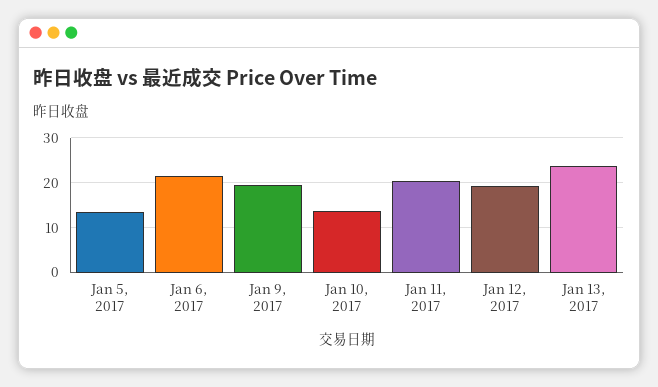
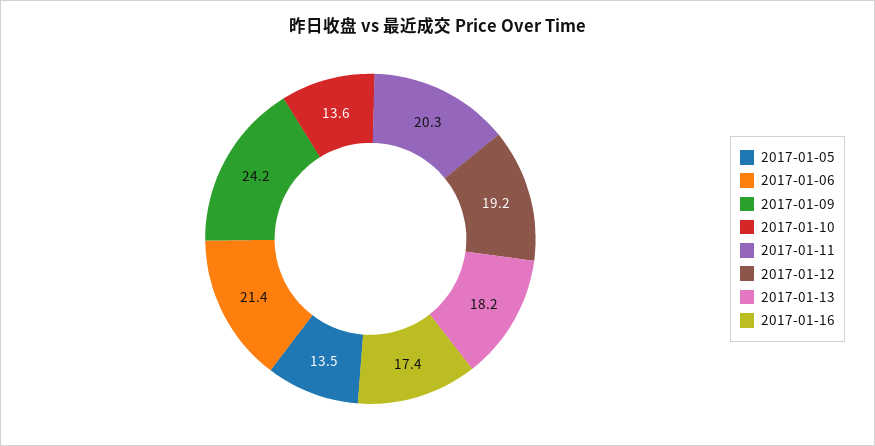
Jan 9, 2017: 20 -> 24.2
Jan 13, 2017: 24 -> 18.2
2017-01-16: none -> 17.4

